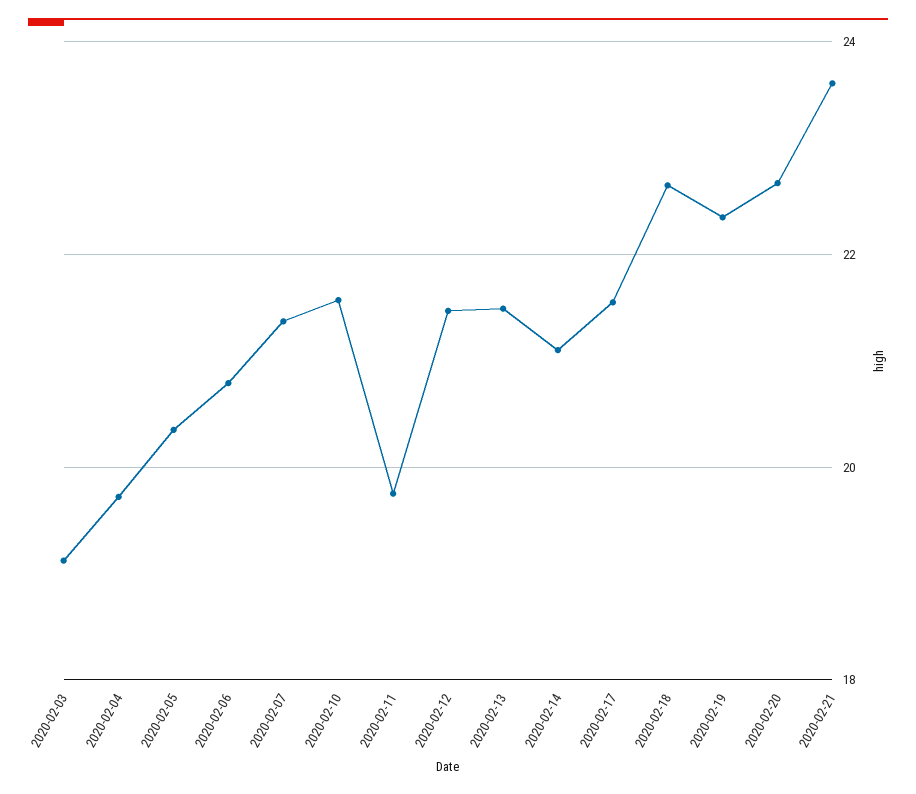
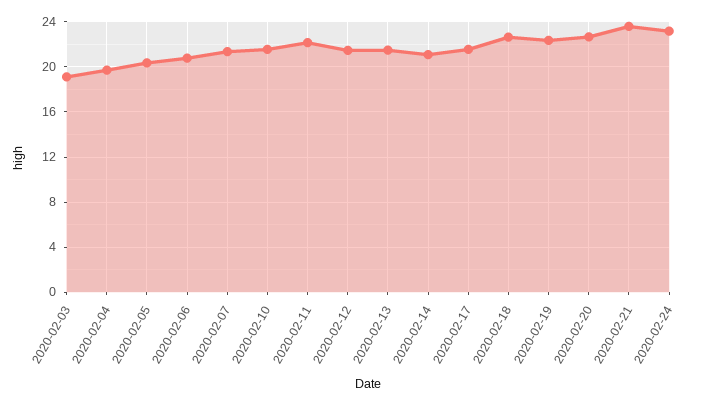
2020-02-11: 19.8 -> 22
2020-02-24: none -> 23

